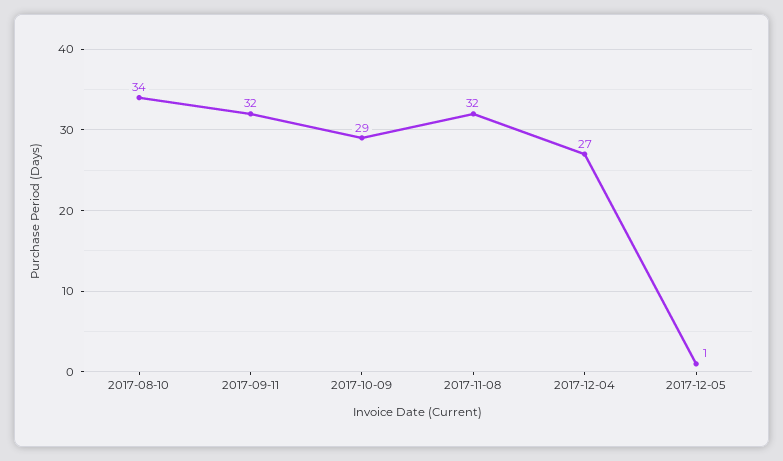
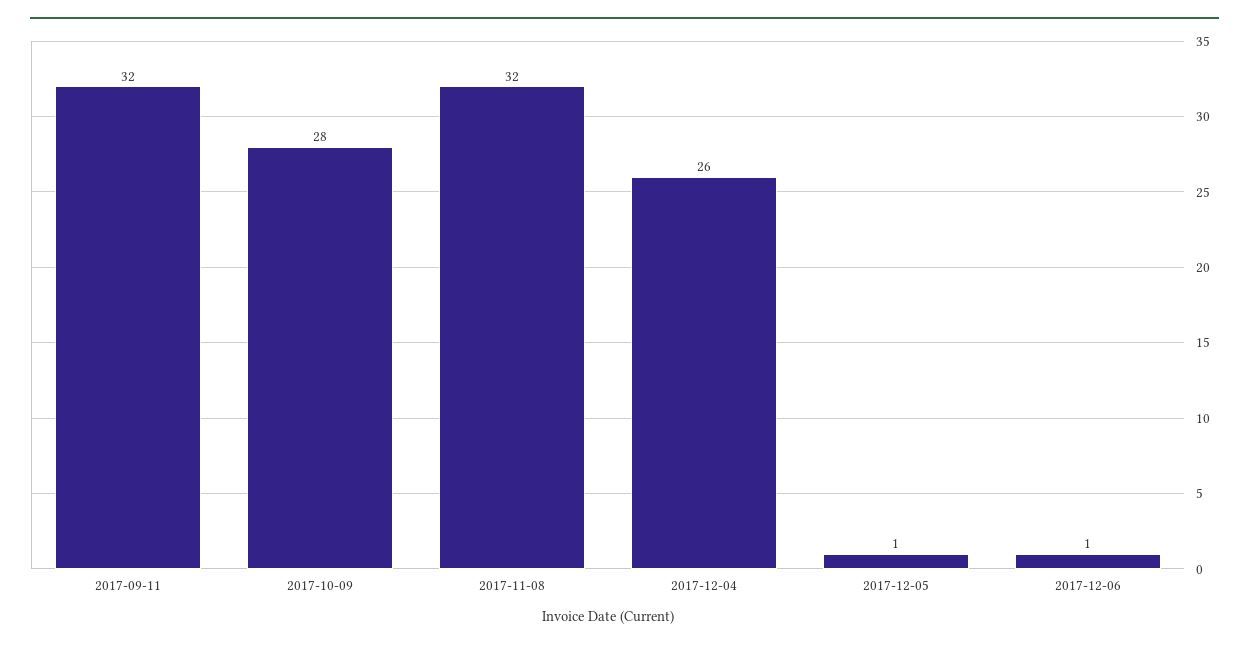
2017-08-10: 34 -> none
2017-10-09: 29 -> 28
2017-12-04: 27 -> 26
2017-12-06: none -> 1

